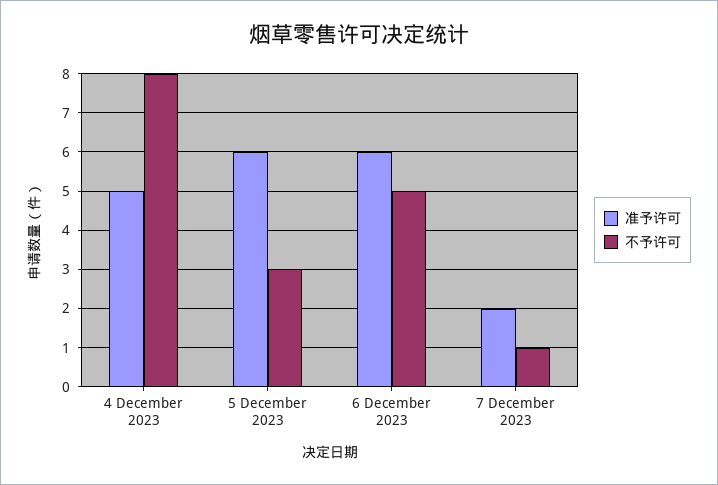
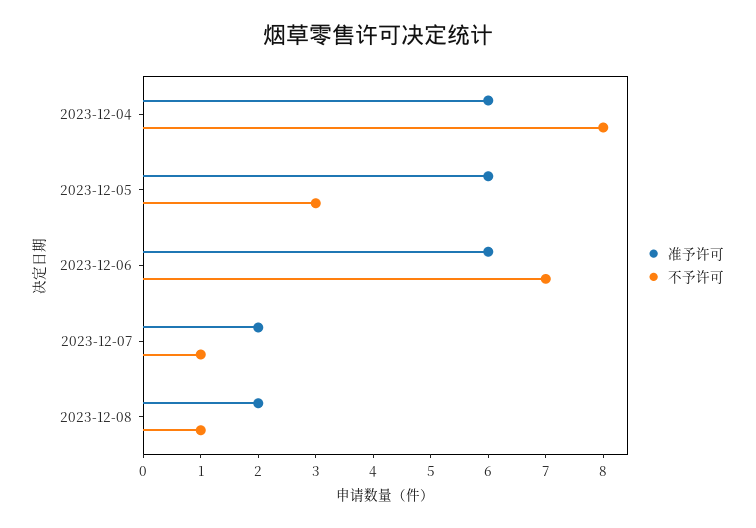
准予许可, 4 December 2023: 5 -> 6
不予许可, 6 December 2023: 5 -> 7
准予许可, 2023-12-08: none -> 2
不予许可, 2023-12-08: none -> 1

